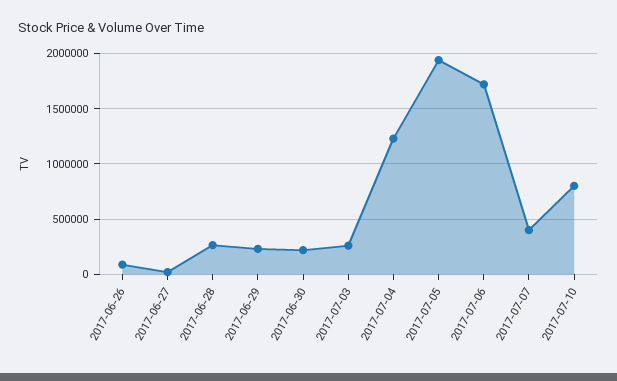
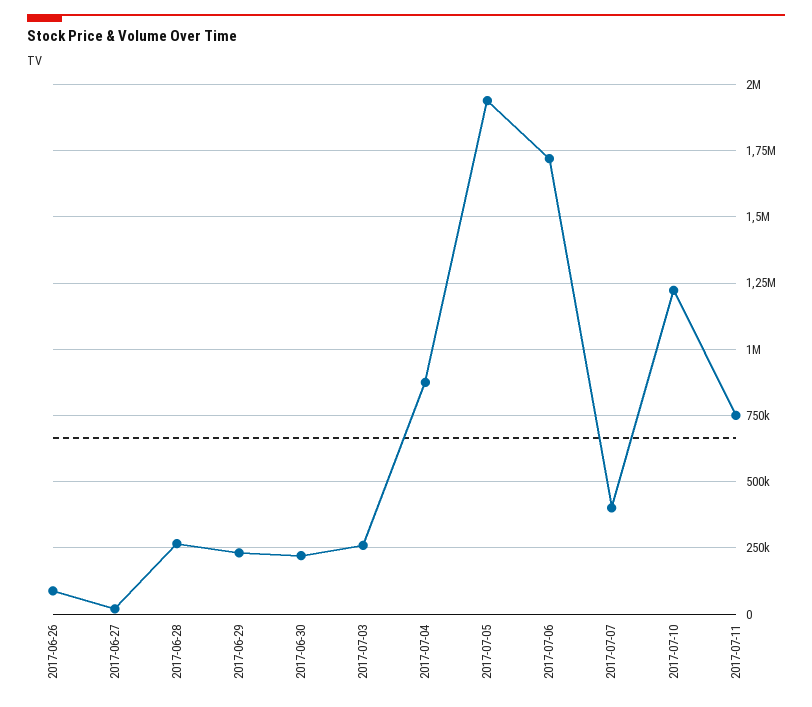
2017-07-04: 1200000 -> 875000
2017-07-10: 800000 -> 1225000
2017-07-11: none -> 750000

